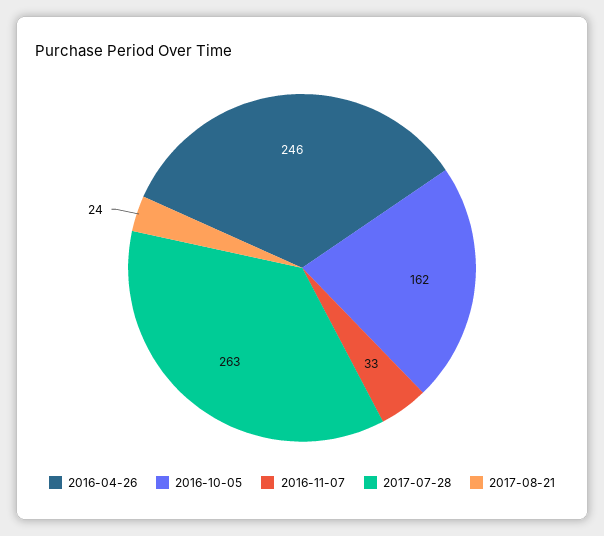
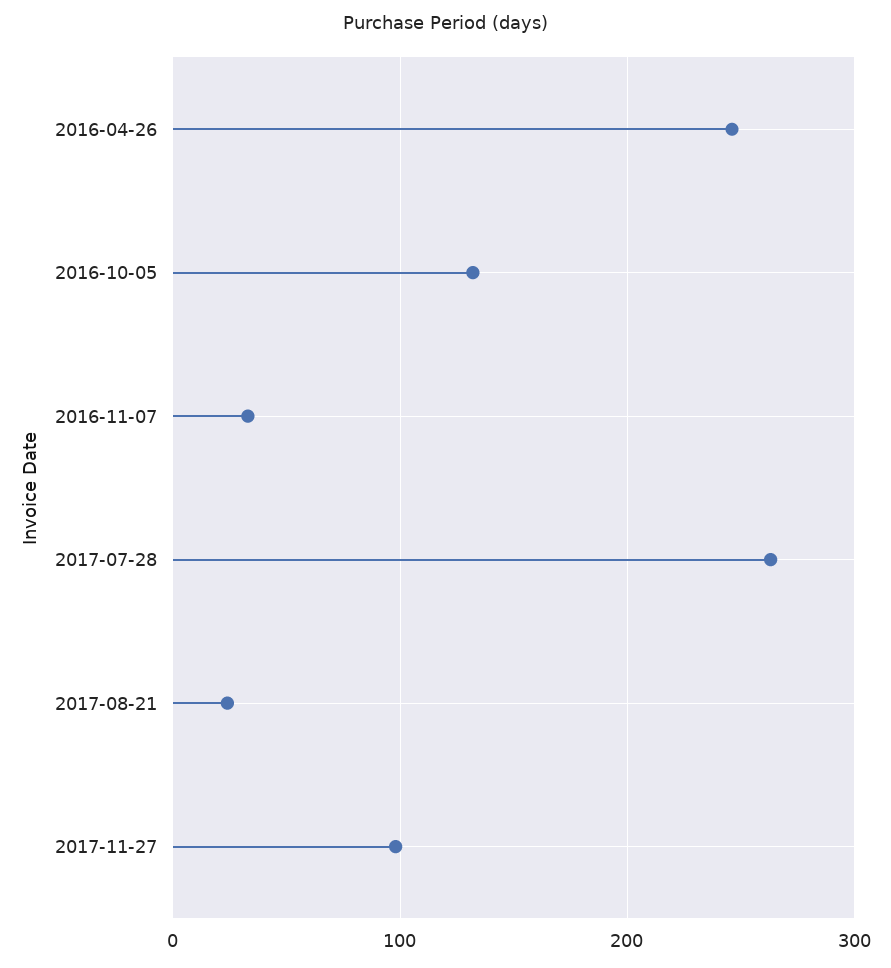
2016-10-05: 162 -> 130
2017-11-27: none -> 100

